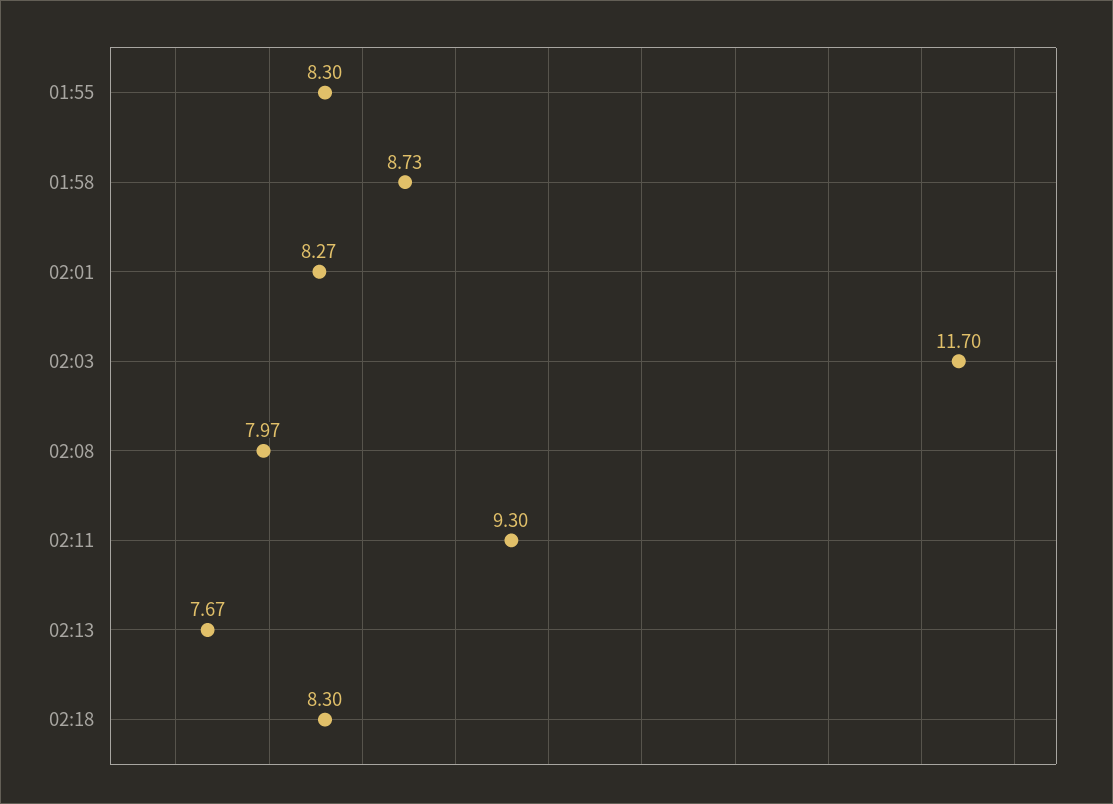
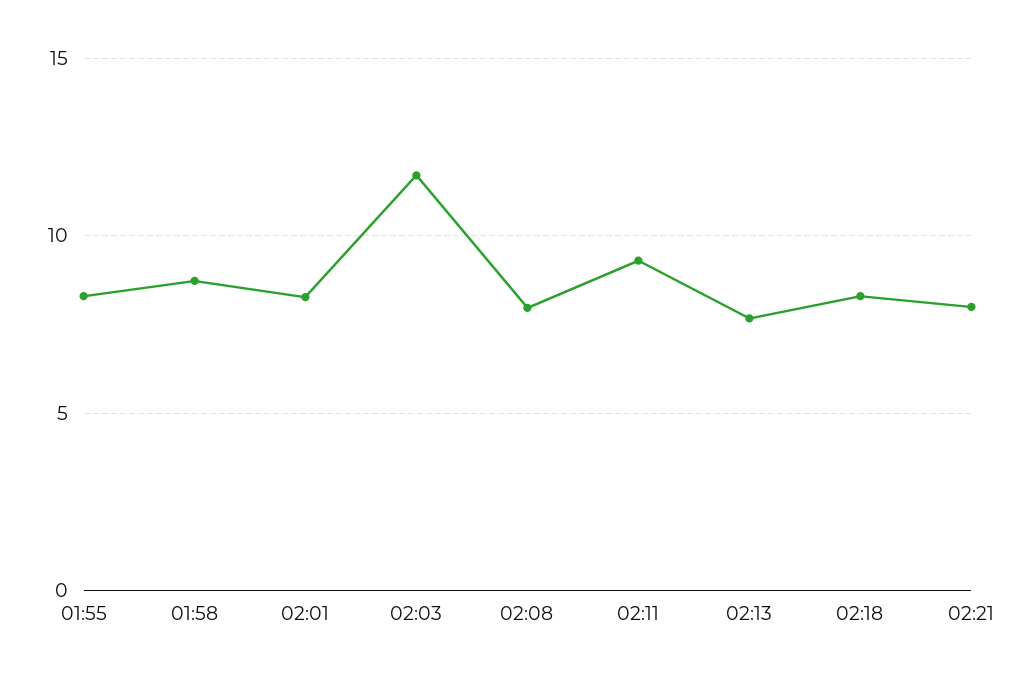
02:21: none -> 8

